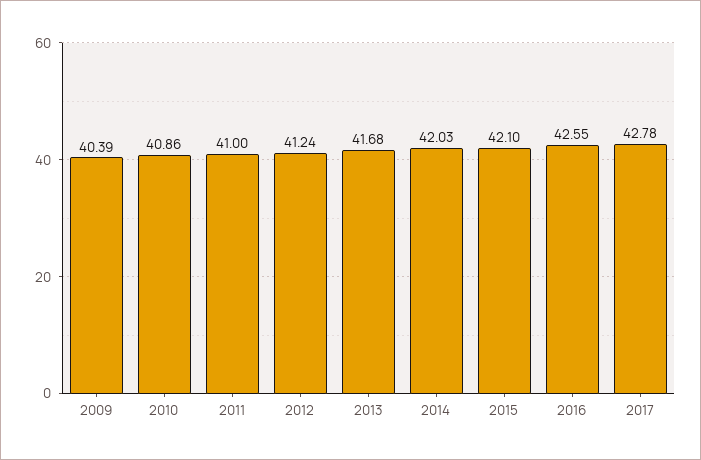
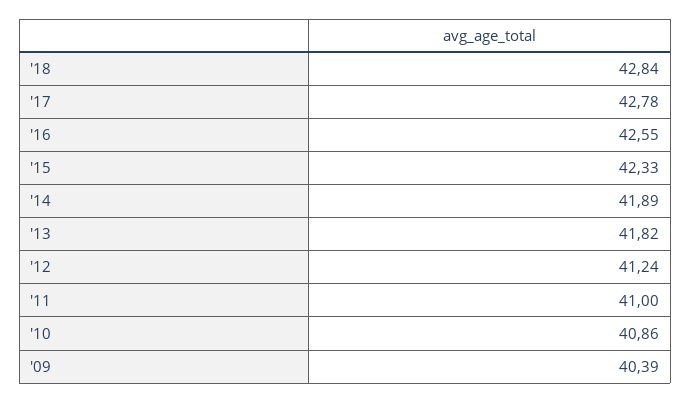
2013: 41.68 -> 41.82
2014: 42.03 -> 41.89
2015: 42.1 -> 42.33
'18: none -> 42.84

